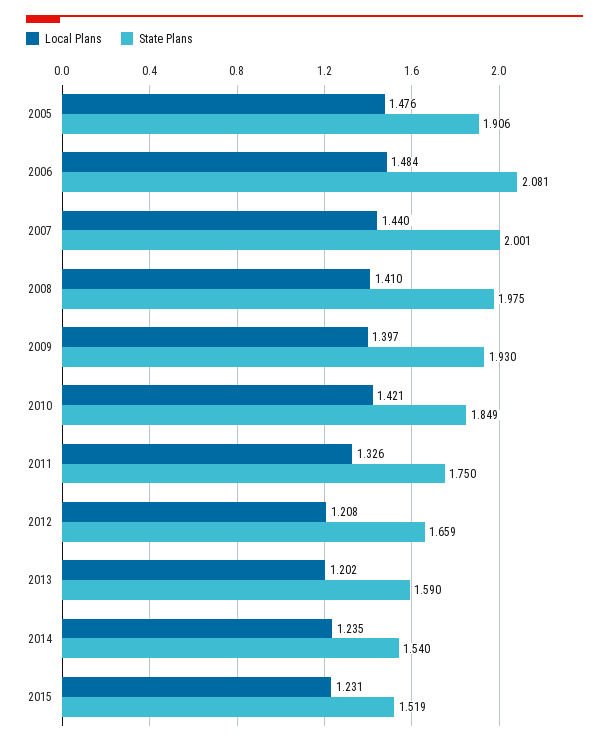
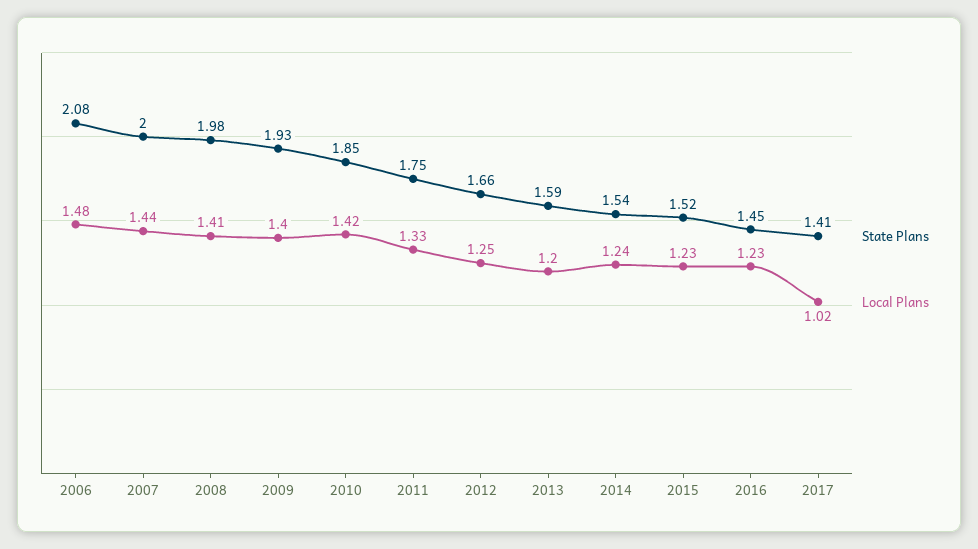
Local Plans, 2005: 1.476 -> none
State Plans, 2005: 1.906 -> none
Local Plans, 2012: 1.208 -> 1.25
State Plans, 2016: none -> 1.45
Local Plans, 2016: none -> 1.23
State Plans, 2017: none -> 1.41
Local Plans, 2017: none -> 1.02

